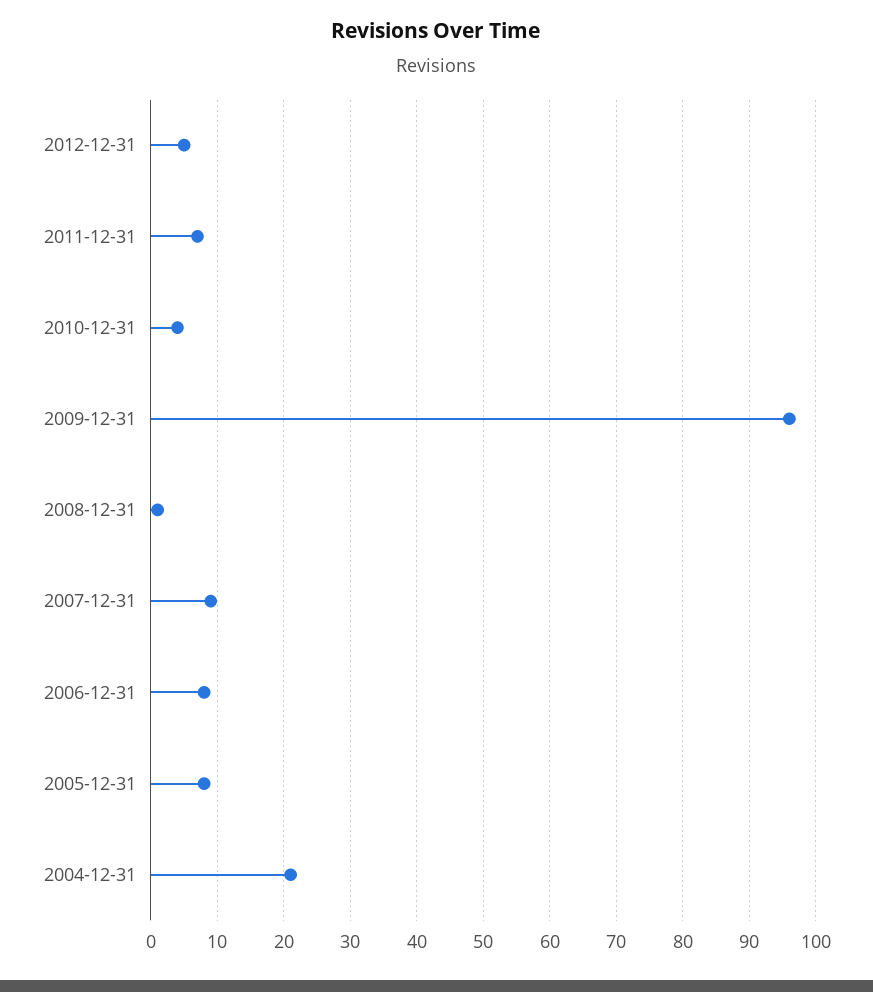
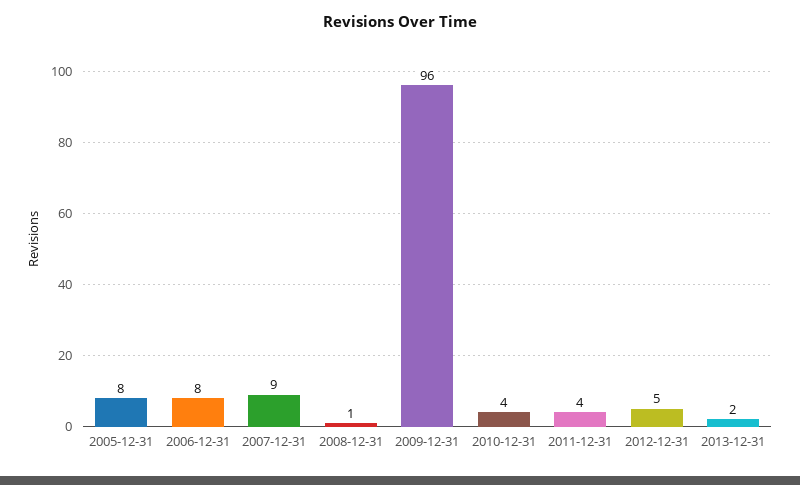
2011-12-31: 7 -> 4
2004-12-31: 21 -> none
2013-12-31: none -> 2

